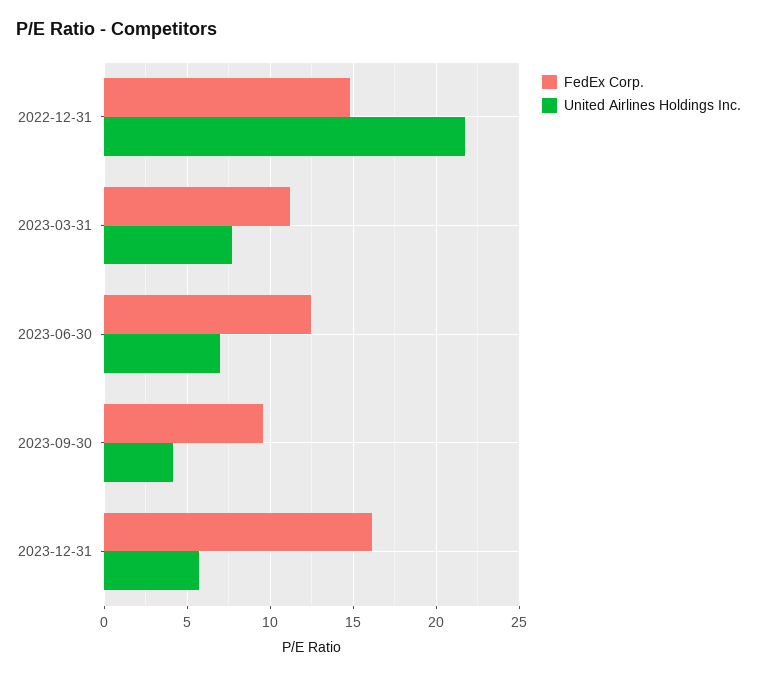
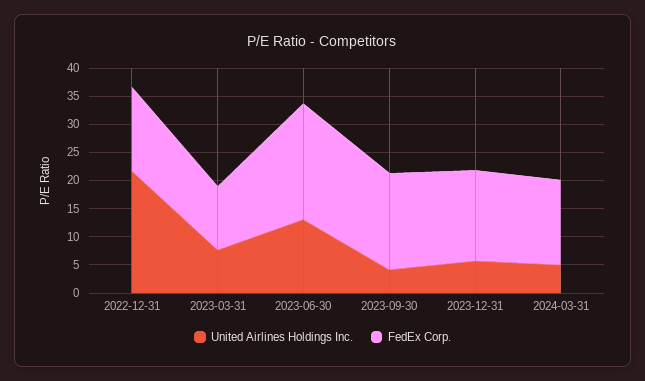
FedEx Corp., 2023-06-30: 12.5 -> 20
United Airlines Holdings Inc., 2023-06-30: 7 -> 12.5
FedEx Corp., 2023-09-30: 9.5 -> 17.5
United Airlines Holdings Inc., 2024-03-31: none -> 5
FedEx Corp., 2024-03-31: none -> 15

